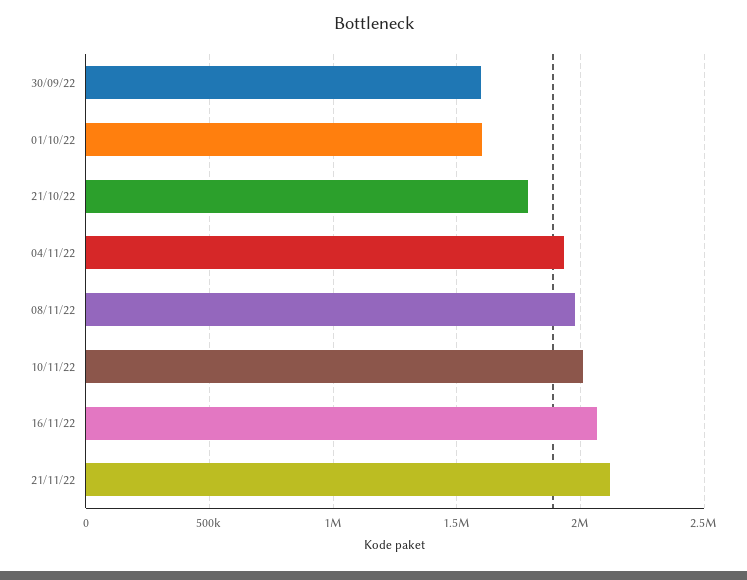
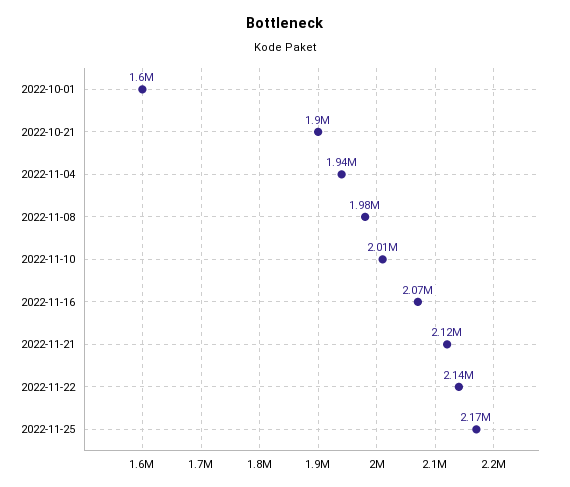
30/09/22: 1600000 -> none
21/10/22: 1800000 -> 1900000
2022-11-22: none -> 2140000
2022-11-25: none -> 2170000

